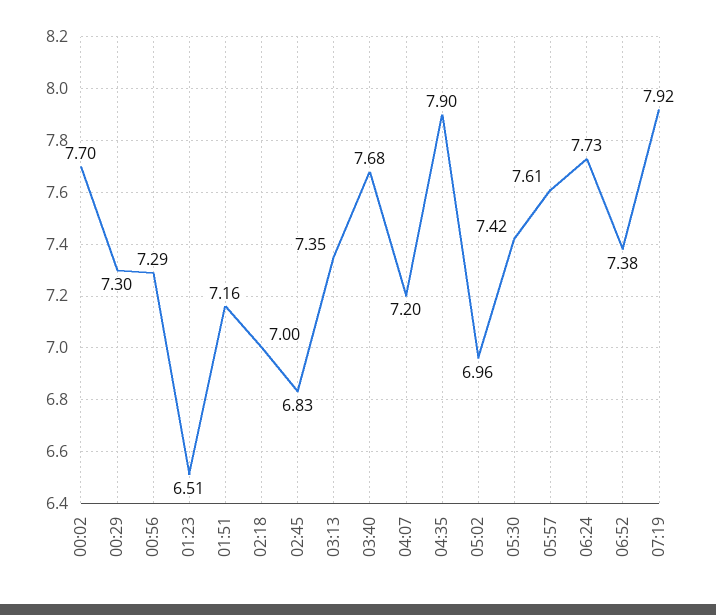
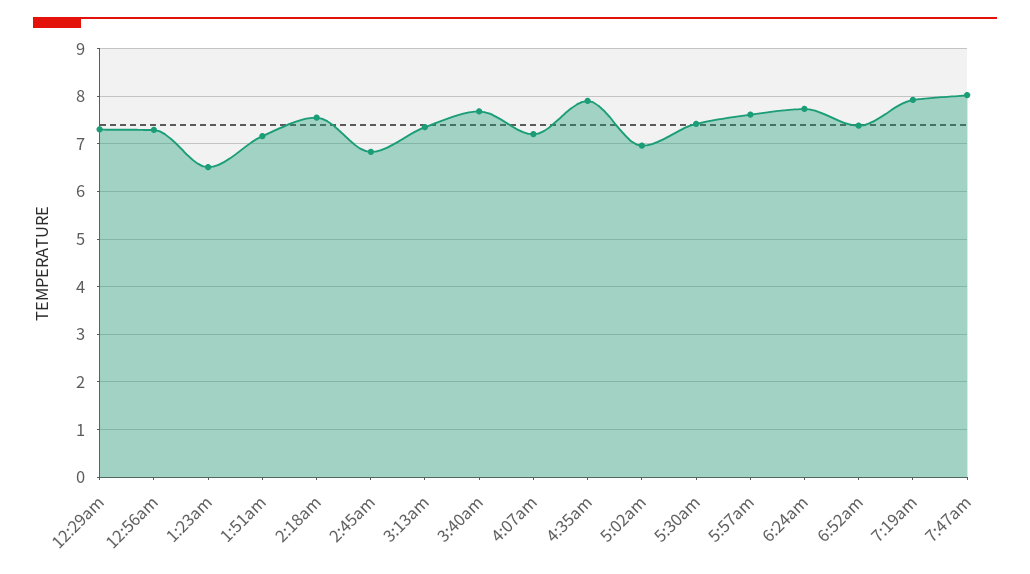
00:02: 7.7 -> none
02:18: 7 -> 7.6
7:47am: none -> 8

